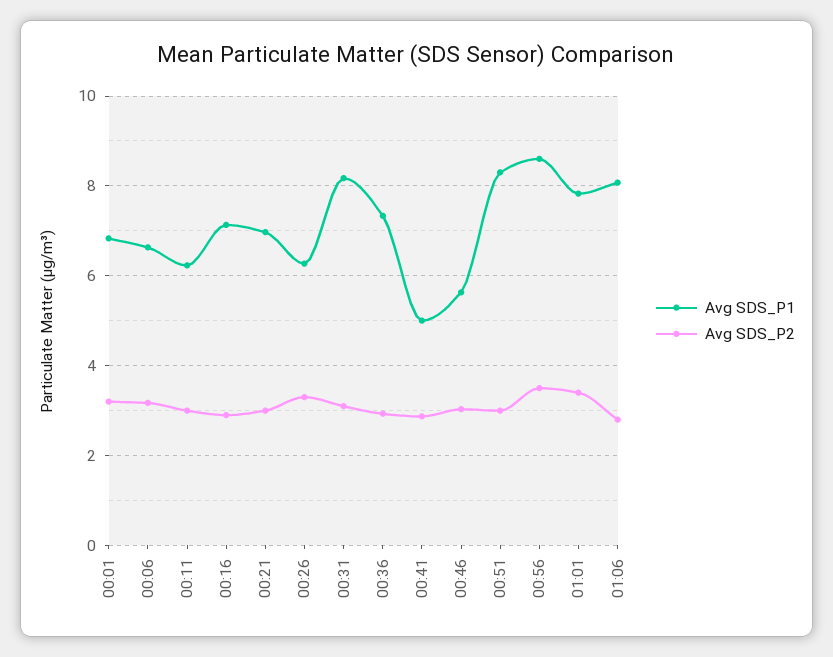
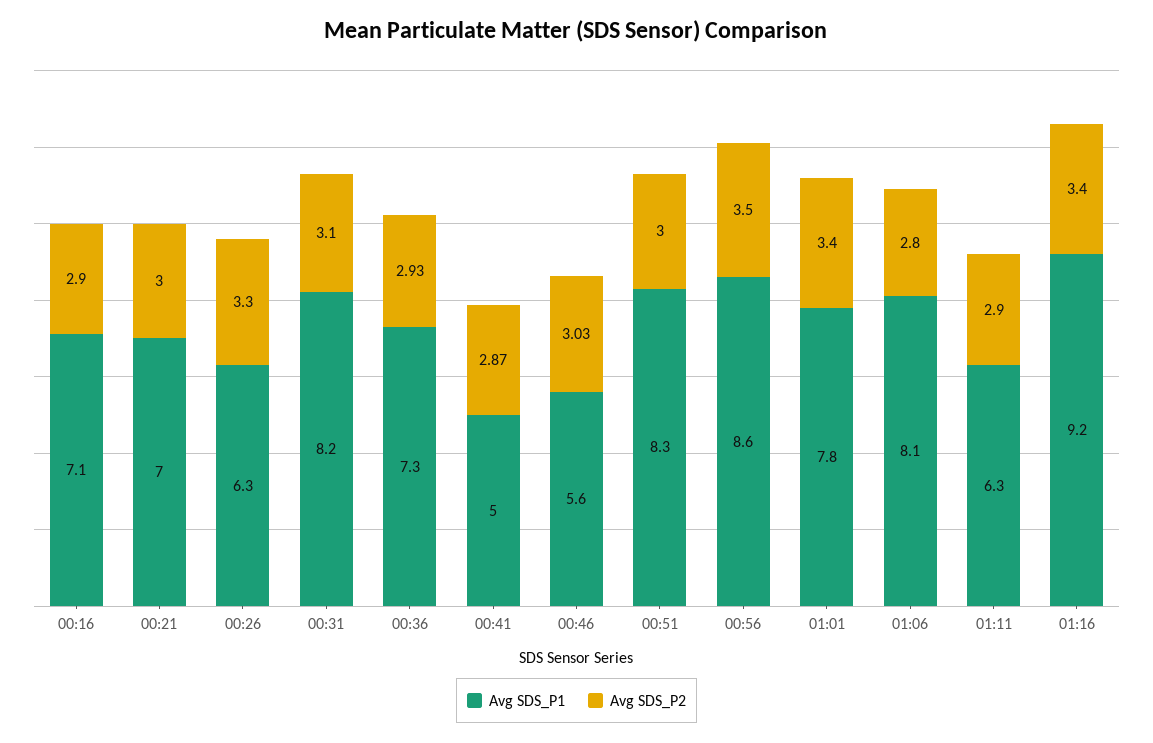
Avg SDS_P1, 00:01: 6.8 -> none
Avg SDS_P2, 00:01: 3.2 -> none
Avg SDS_P1, 00:06: 6.6 -> none
Avg SDS_P2, 00:06: 3.2 -> none
Avg SDS_P1, 00:11: 6.2 -> none
Avg SDS_P2, 00:11: 3 -> none
Avg SDS_P1, 01:11: none -> 6.3
Avg SDS_P2, 01:11: none -> 2.9
Avg SDS_P1, 01:16: none -> 9.2
Avg SDS_P2, 01:16: none -> 3.4

